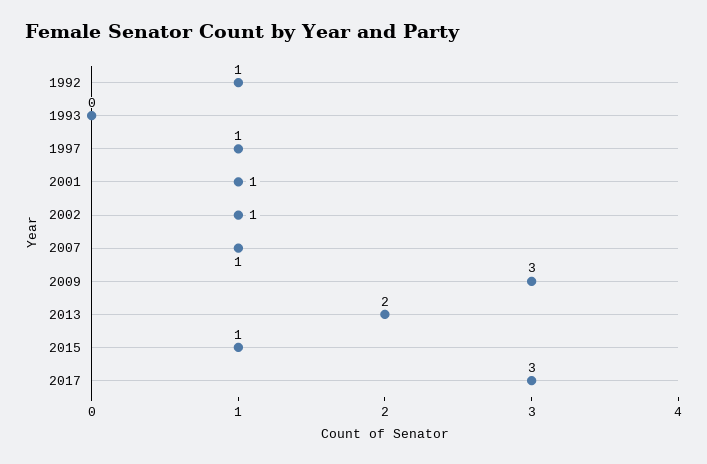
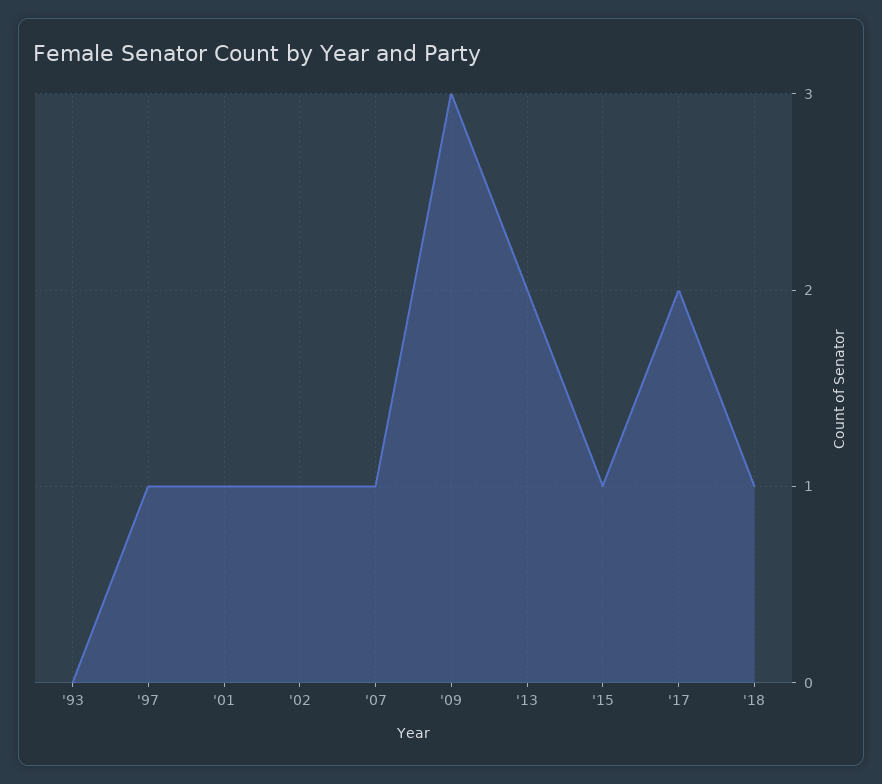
1992: 1 -> none
2017: 3 -> 2
'18: none -> 1

